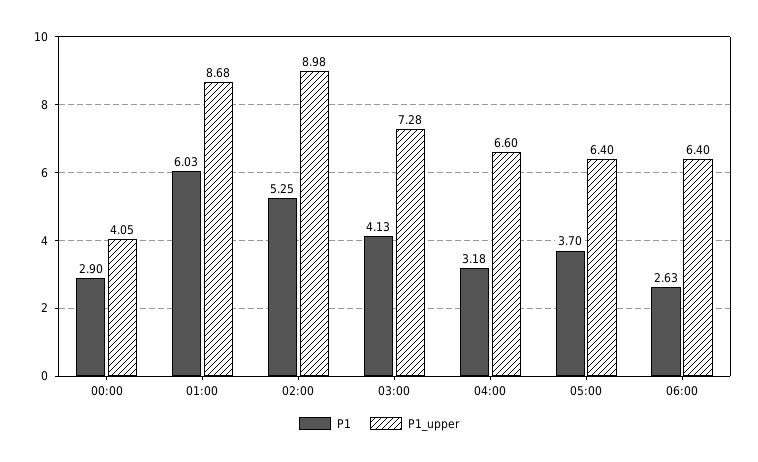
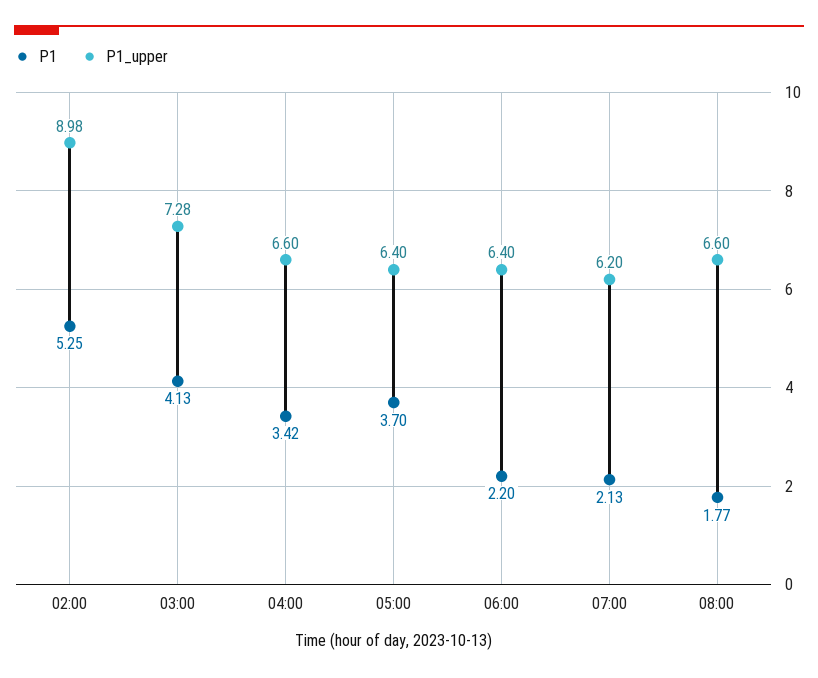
P1, 00:00: 2.9 -> none
P1_upper, 00:00: 4.05 -> none
P1, 01:00: 6.03 -> none
P1_upper, 01:00: 8.68 -> none
P1, 04:00: 3.18 -> 3.42
P1, 06:00: 2.63 -> 2.2
P1, 07:00: none -> 2.13
P1_upper, 07:00: none -> 6.2
P1, 08:00: none -> 1.77
P1_upper, 08:00: none -> 6.6

